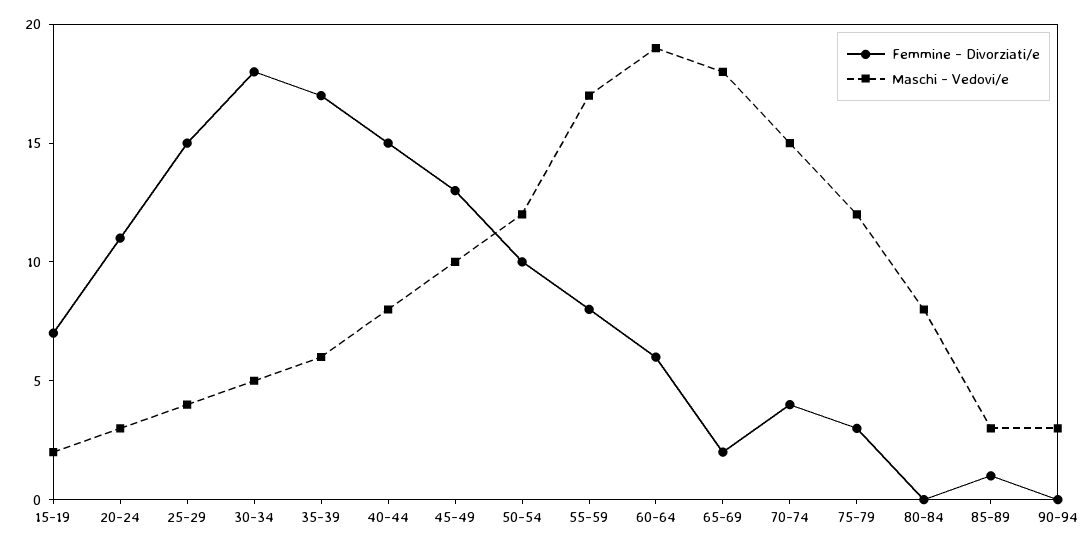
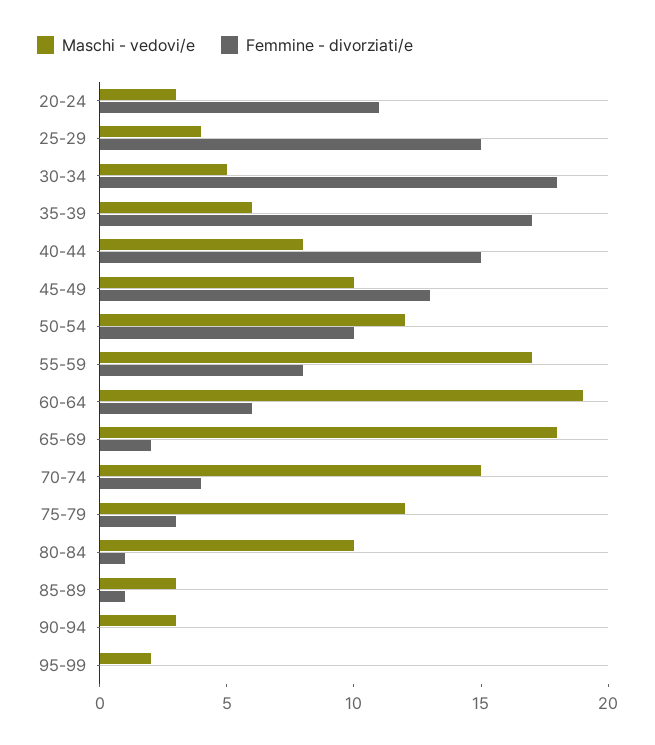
Femmine - Divorziati/e, 15-19: 7 -> none
Maschi - Vedovi/e, 15-19: 2 -> none
Femmine - Divorziati/e, 80-84: 0 -> 1
Maschi - Vedovi/e, 80-84: 8 -> 10
Maschi - Vedovi/e, 95-99: none -> 2
Femmine - Divorziati/e, 95-99: none -> 0

